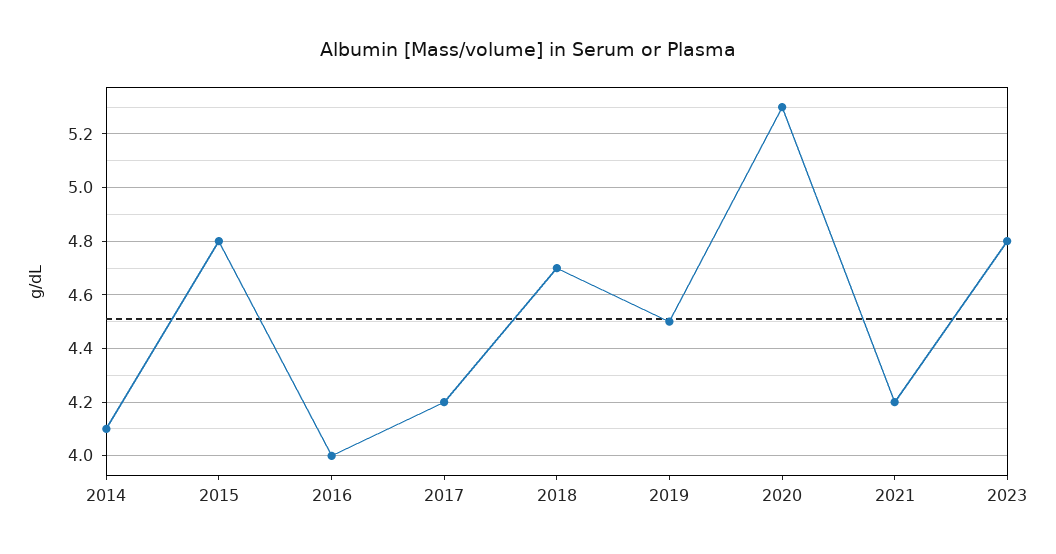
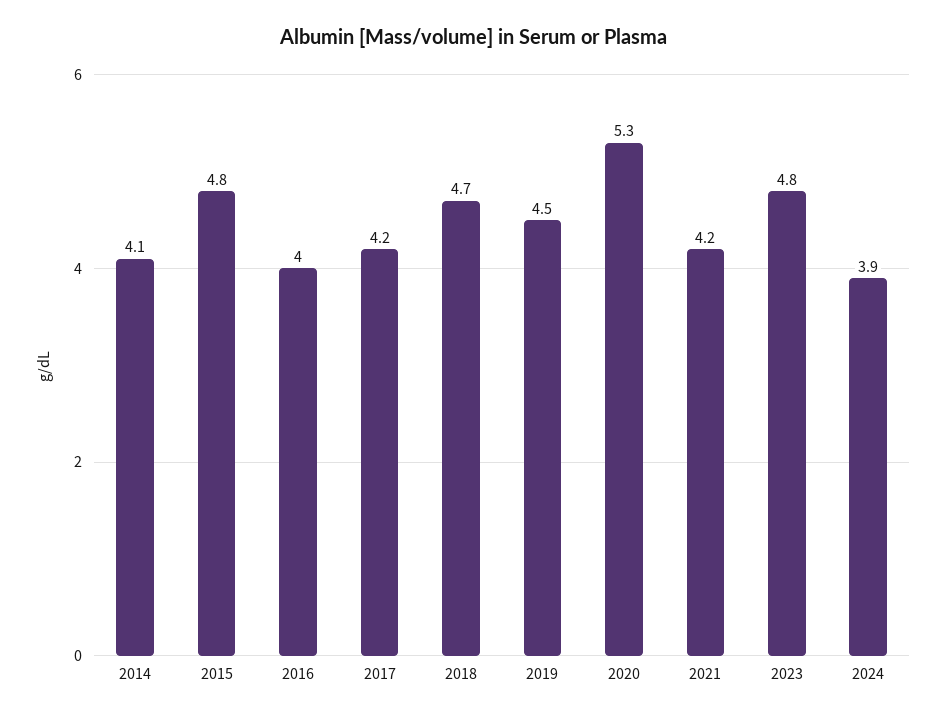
2024: none -> 3.9

